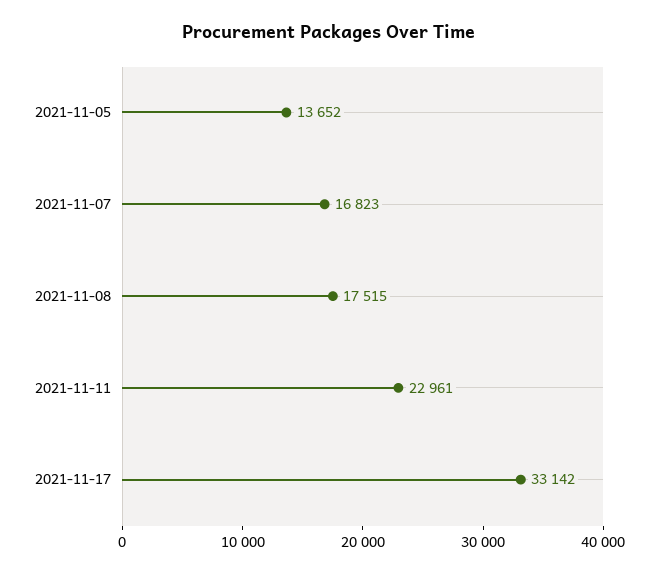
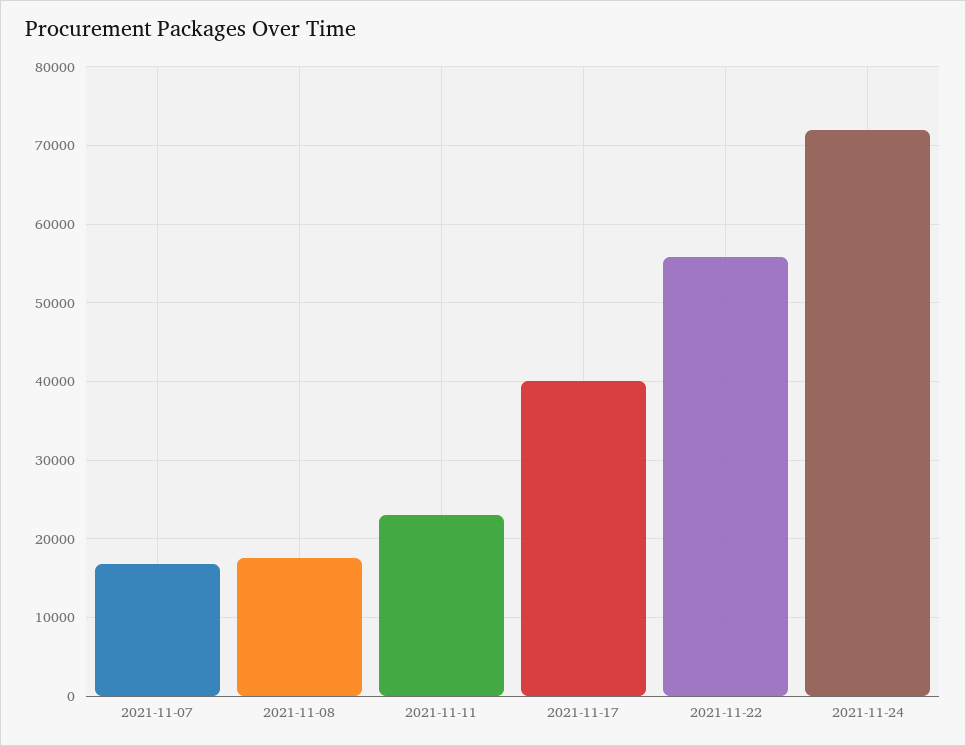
2021-11-05: 13652 -> none
2021-11-17: 33142 -> 40000
2021-11-22: none -> 56000
2021-11-24: none -> 72000

